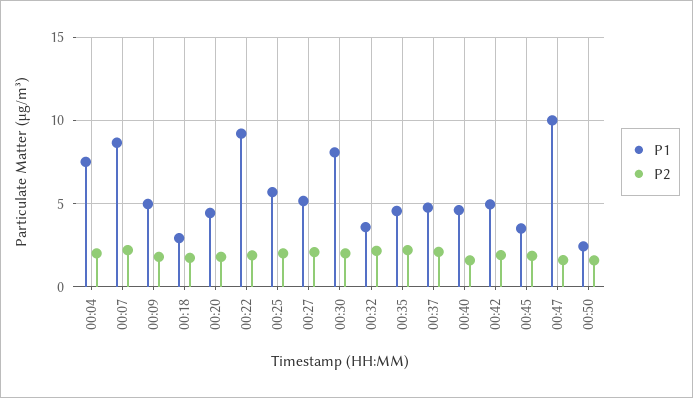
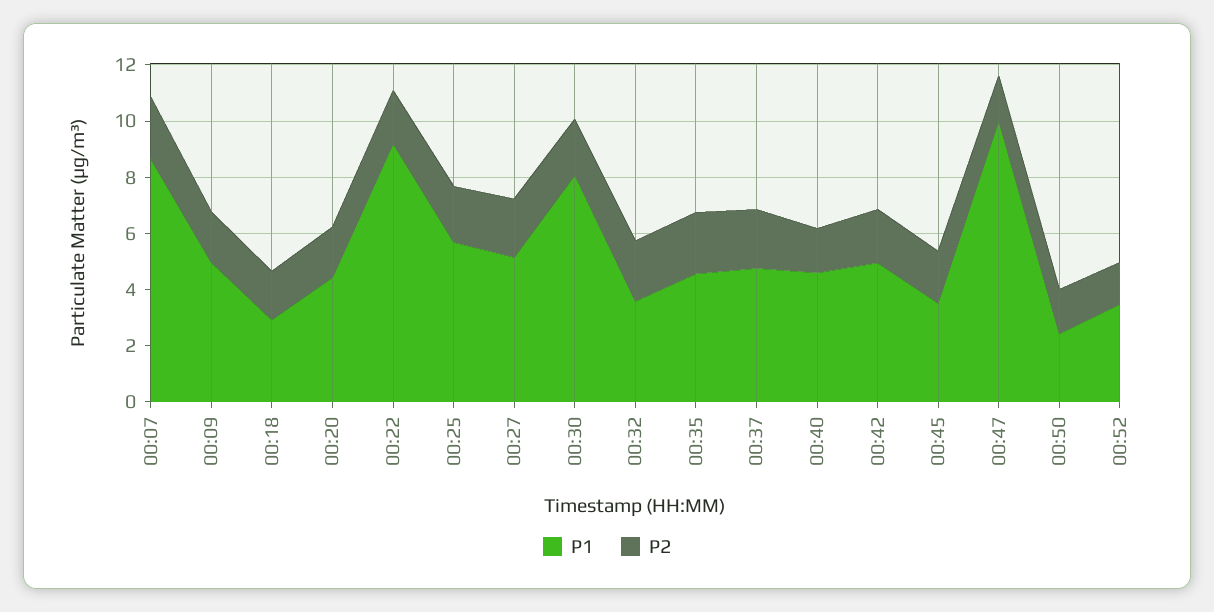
P1, 00:04: 7.5 -> none
P2, 00:04: 2 -> none
P1, 00:52: none -> 3.5
P2, 00:52: none -> 1.5

